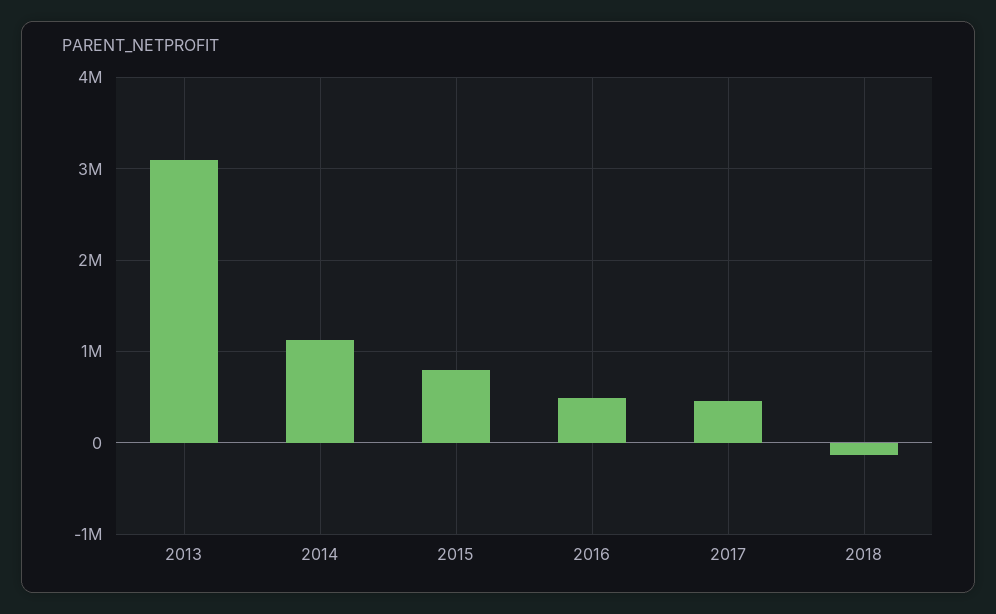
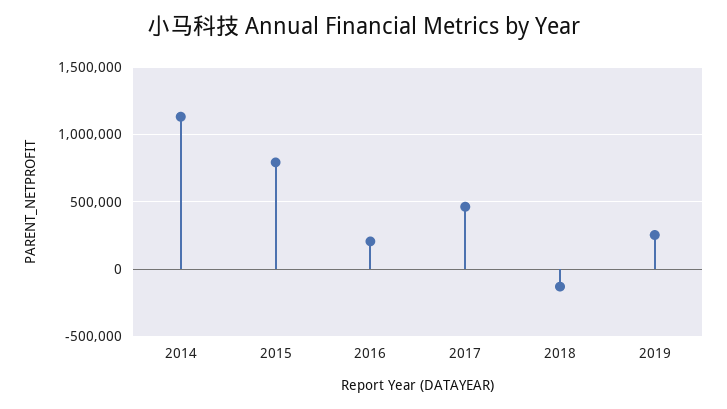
2013: 3100000 -> none
2016: 500000 -> 200000
2019: none -> 250000

